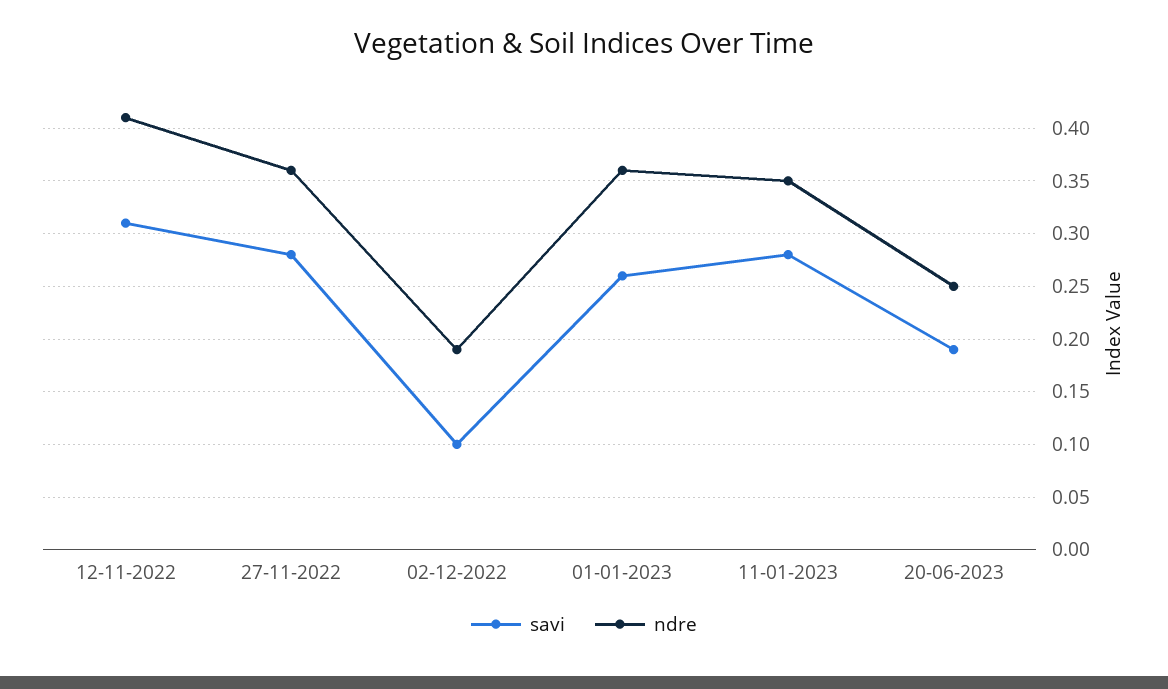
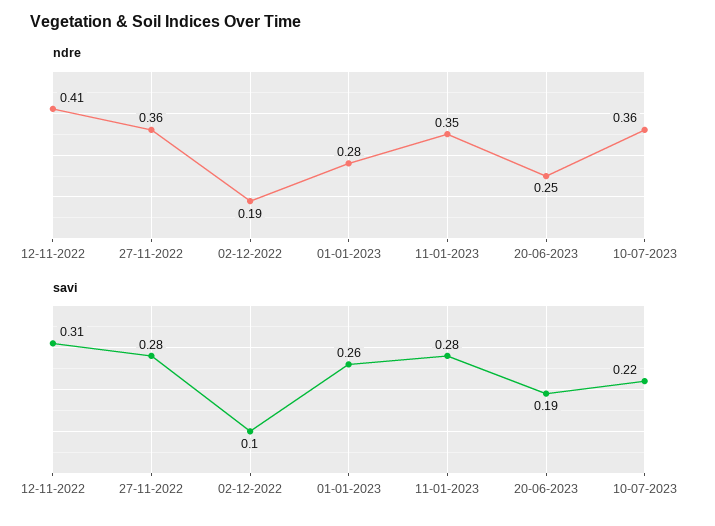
ndre, 01-01-2023: 0.36 -> 0.28
ndre, 10-07-2023: none -> 0.36
savi, 10-07-2023: none -> 0.22

